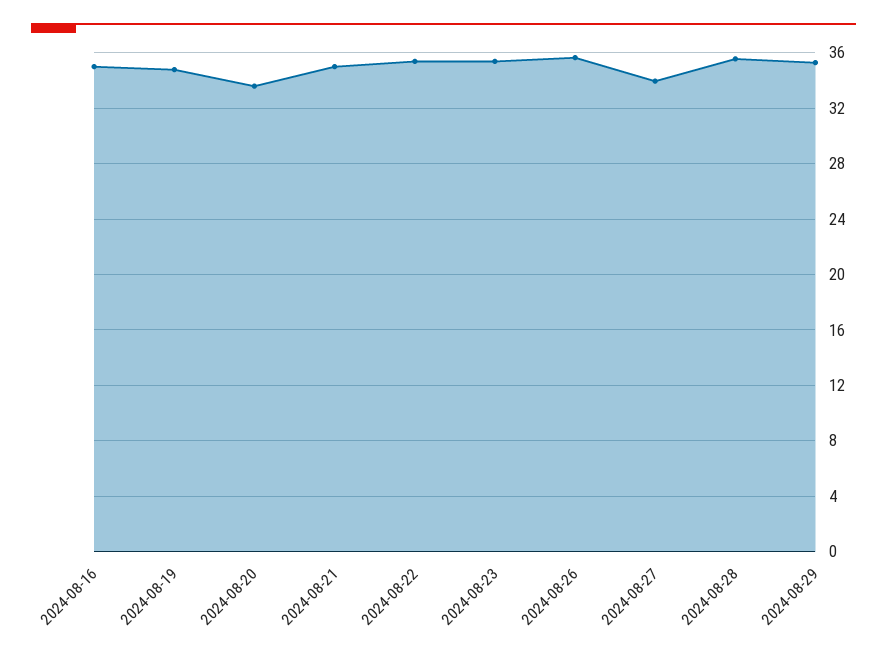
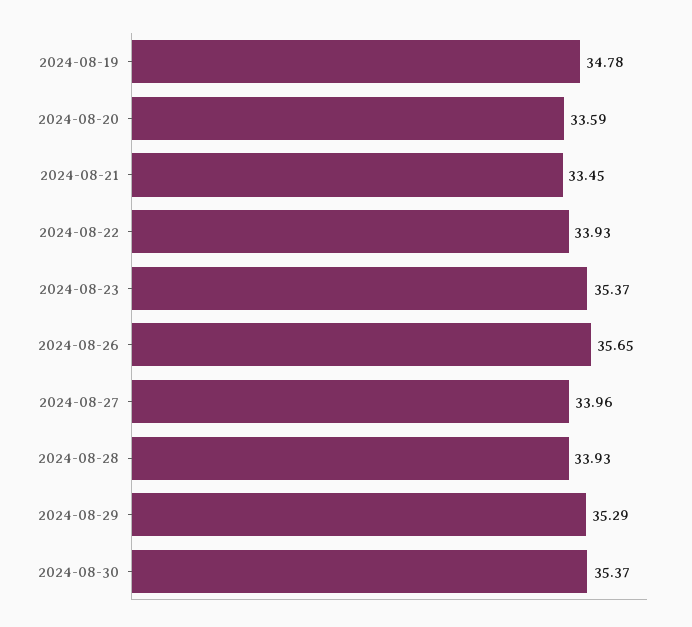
2024-08-16: 35 -> none
2024-08-21: 35 -> 33.45
2024-08-22: 35.5 -> 33.93
2024-08-28: 35.5 -> 33.93
2024-08-30: none -> 35.37

